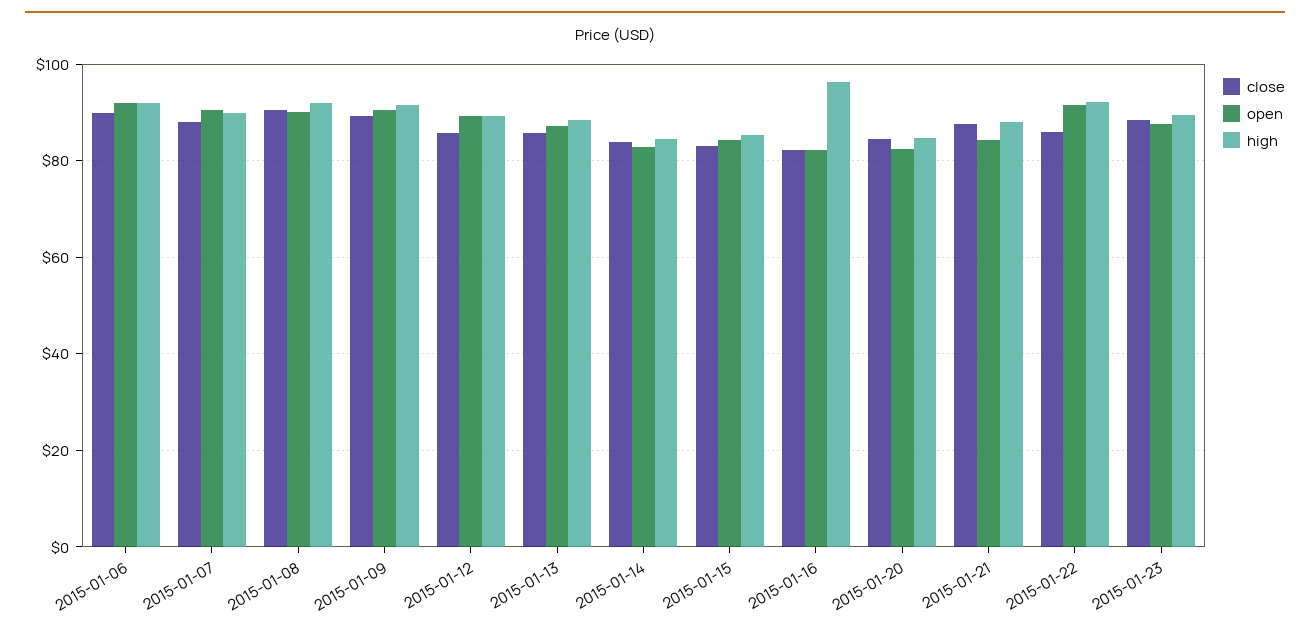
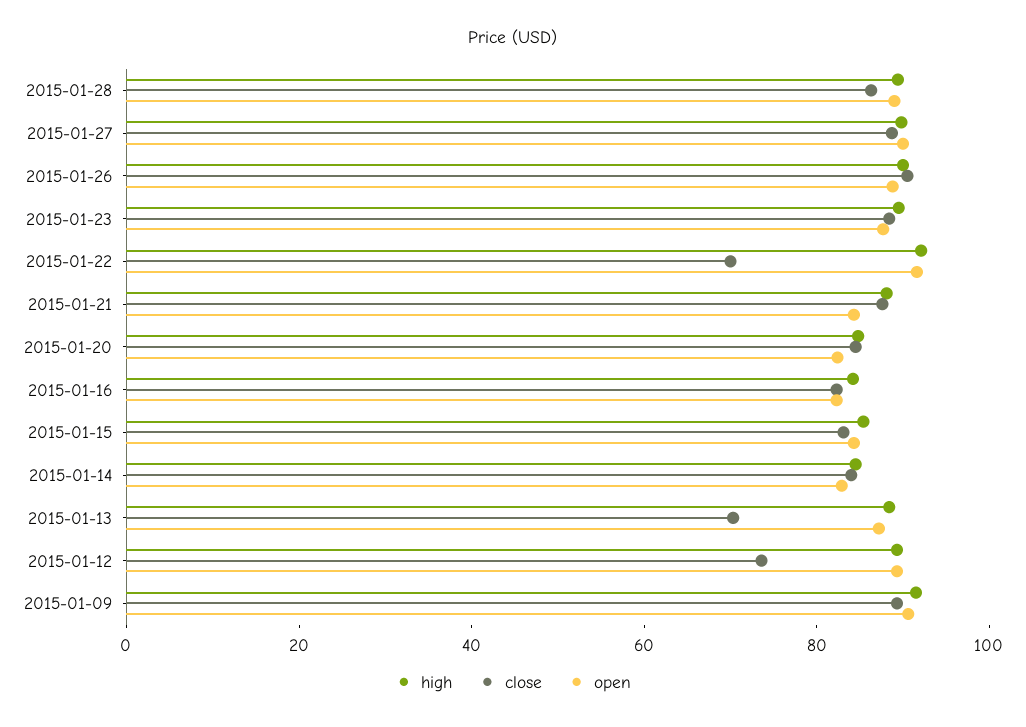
close, 2015-01-06: 90 -> none
open, 2015-01-06: 92 -> none
high, 2015-01-06: 92 -> none
close, 2015-01-07: 88 -> none
open, 2015-01-07: 90 -> none
high, 2015-01-07: 90 -> none
close, 2015-01-08: 90 -> none
open, 2015-01-08: 90 -> none
high, 2015-01-08: 92 -> none
close, 2015-01-12: 86 -> 75
close, 2015-01-13: 86 -> 70
high, 2015-01-16: 96 -> 85
close, 2015-01-22: 86 -> 70
high, 2015-01-28: none -> 90
close, 2015-01-28: none -> 85
open, 2015-01-28: none -> 90
high, 2015-01-27: none -> 90
close, 2015-01-27: none -> 90
open, 2015-01-27: none -> 90
high, 2015-01-26: none -> 90
close, 2015-01-26: none -> 90
open, 2015-01-26: none -> 90

